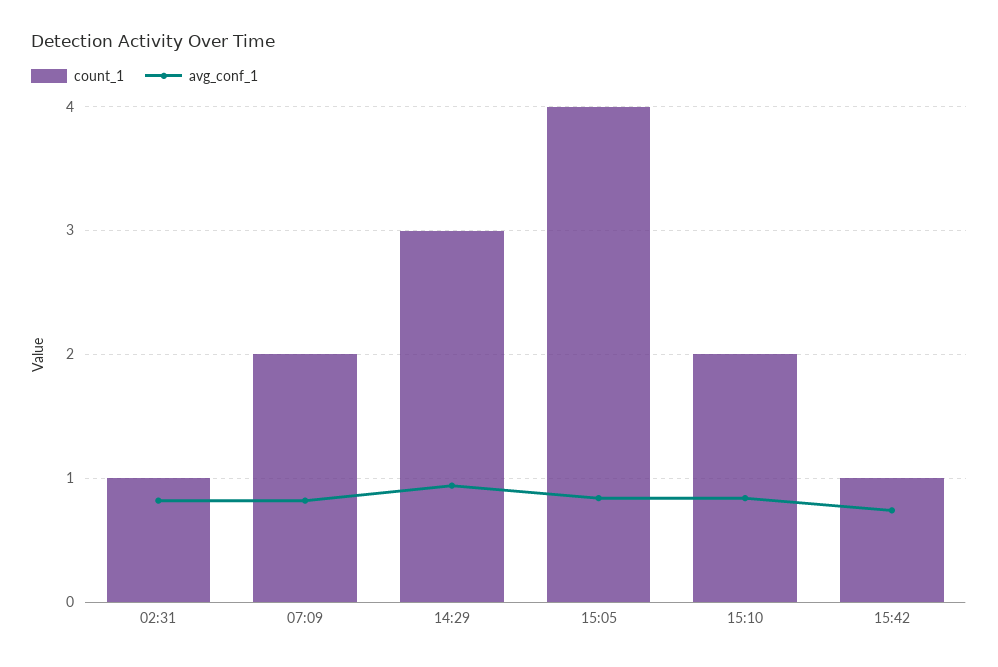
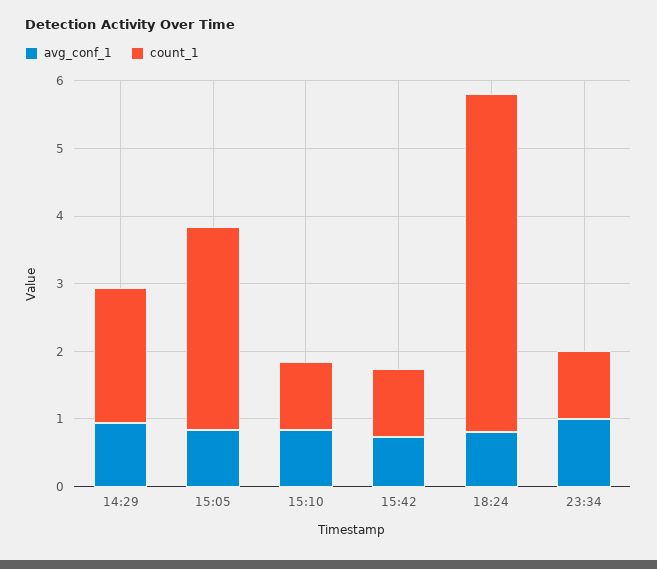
count_1, 02:31: 1 -> none
avg_conf_1, 02:31: 0.8 -> none
count_1, 07:09: 2 -> none
avg_conf_1, 07:09: 0.8 -> none
count_1, 14:29: 3 -> 2
count_1, 15:05: 4 -> 3
count_1, 15:10: 2 -> 1
avg_conf_1, 18:24: none -> 0.8
count_1, 18:24: none -> 5
avg_conf_1, 23:34: none -> 1
count_1, 23:34: none -> 1

